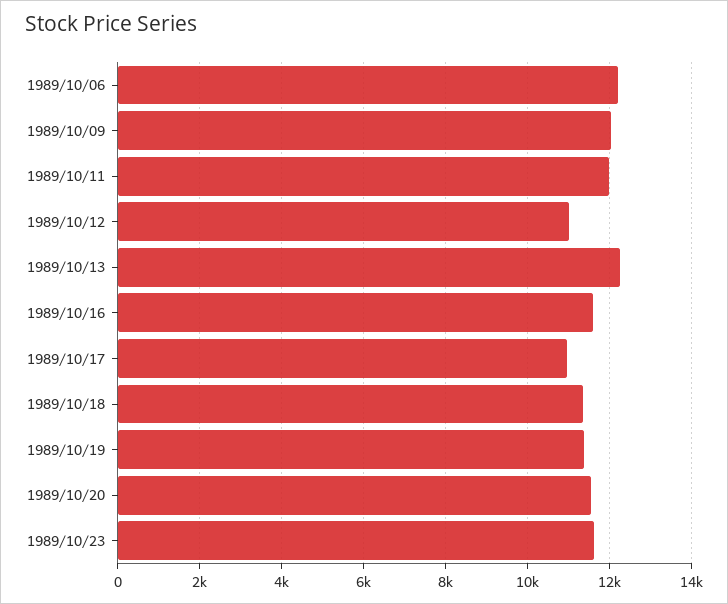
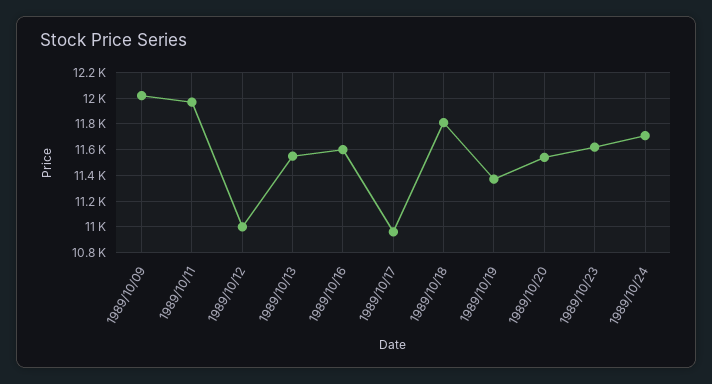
1989/10/06: 12200 -> none
1989/10/13: 12200 -> 11550
1989/10/18: 11400 -> 11800
1989/10/24: none -> 11700

